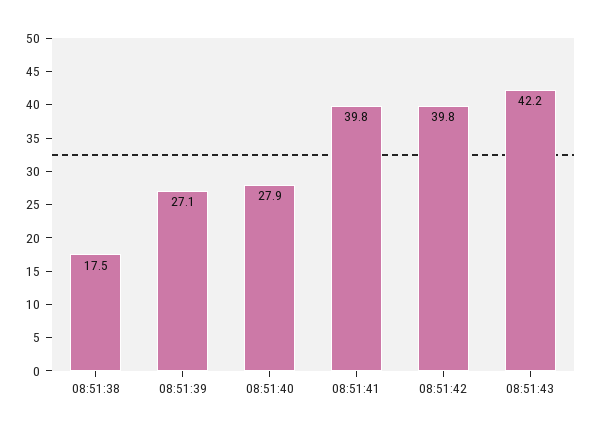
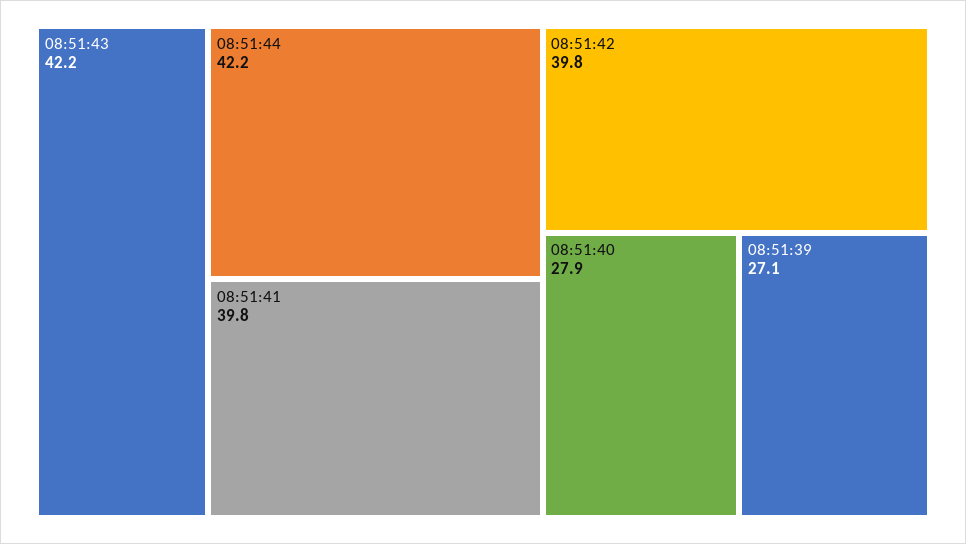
08:51:38: 17.5 -> none
08:51:44: none -> 42.2

